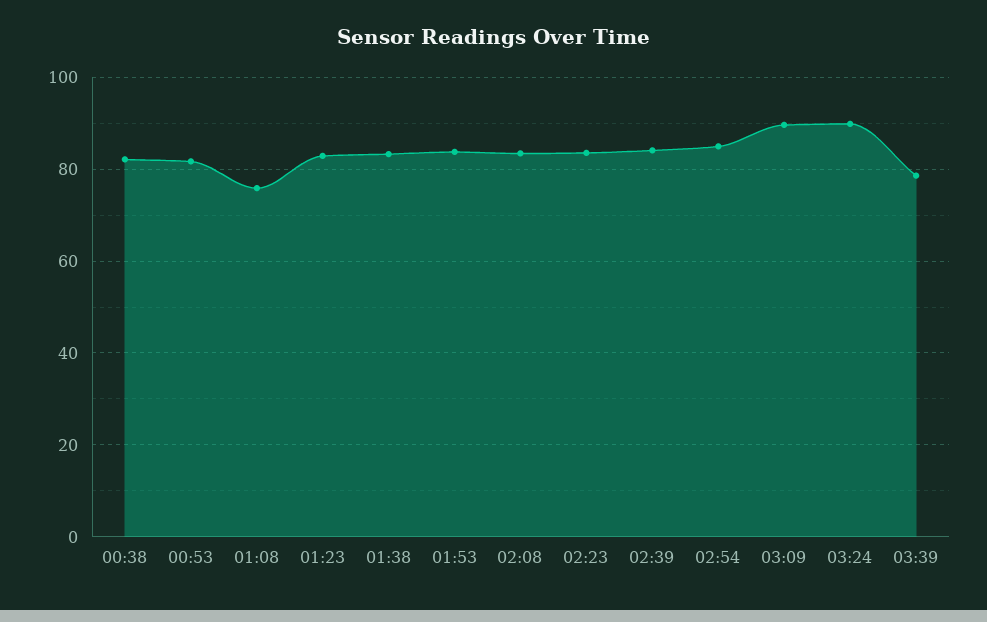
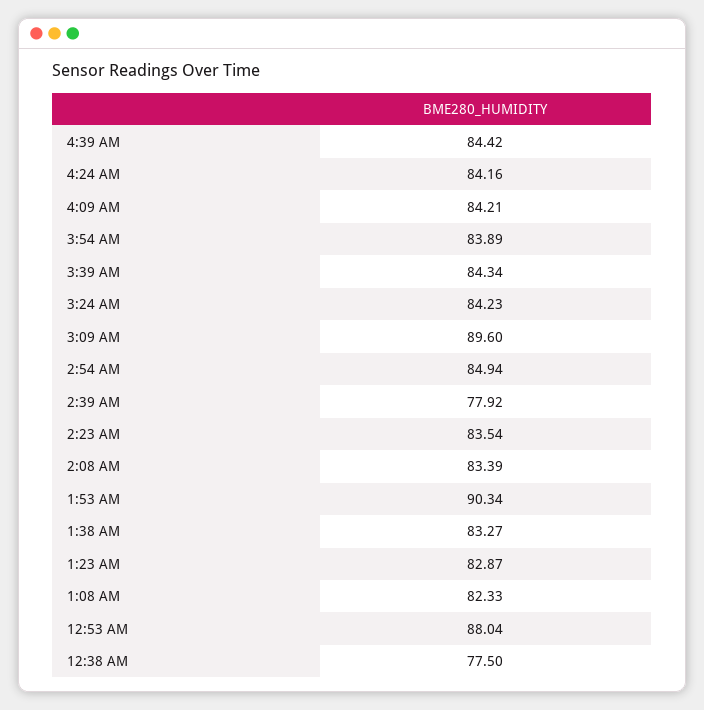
00:38: 82 -> 77.5
00:53: 82 -> 88.04
01:08: 76 -> 82.33
01:53: 84 -> 90.34
02:39: 84 -> 77.92
03:24: 90 -> 84.23
03:39: 78 -> 84.34
4:39 AM: none -> 84.42
4:24 AM: none -> 84.16
4:09 AM: none -> 84.21
3:54 AM: none -> 83.89

